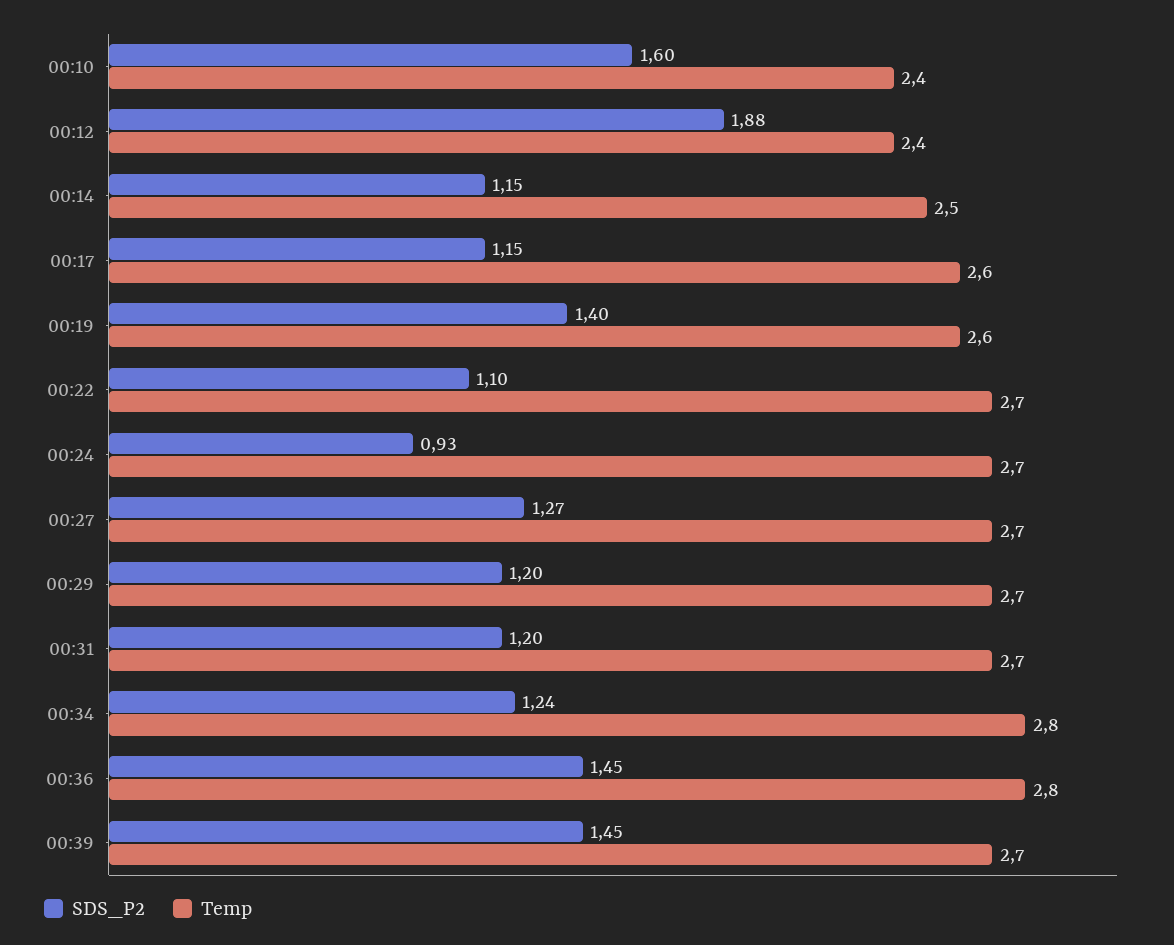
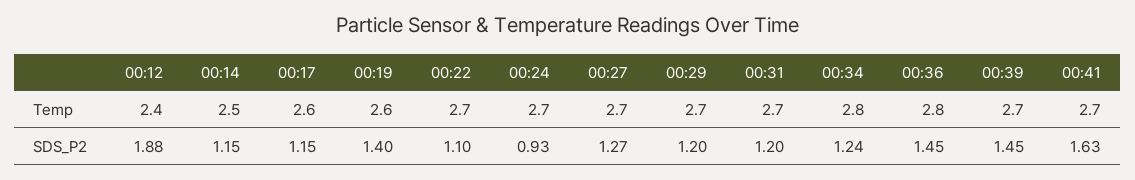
SDS_P2, 00:10: 1.6 -> none
Temp, 00:10: 2.4 -> none
Temp, 00:41: none -> 2.7
SDS_P2, 00:41: none -> 1.63

